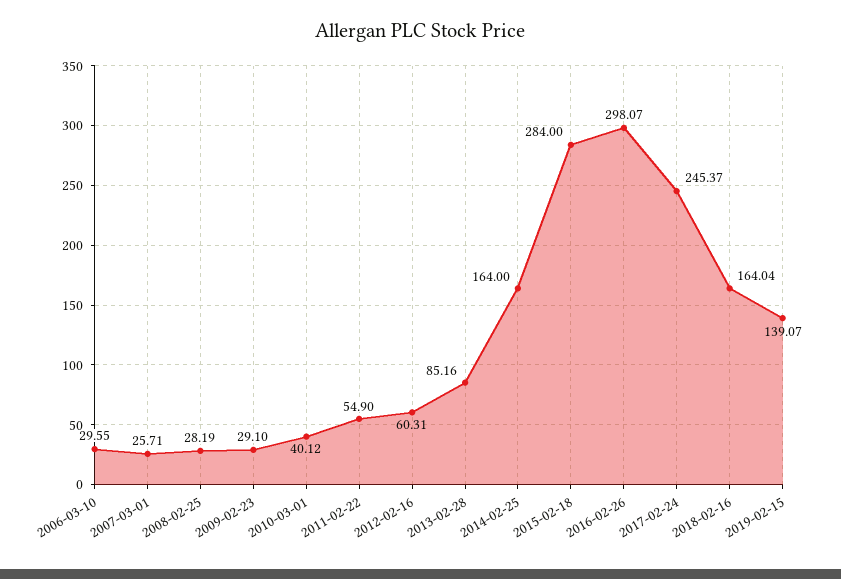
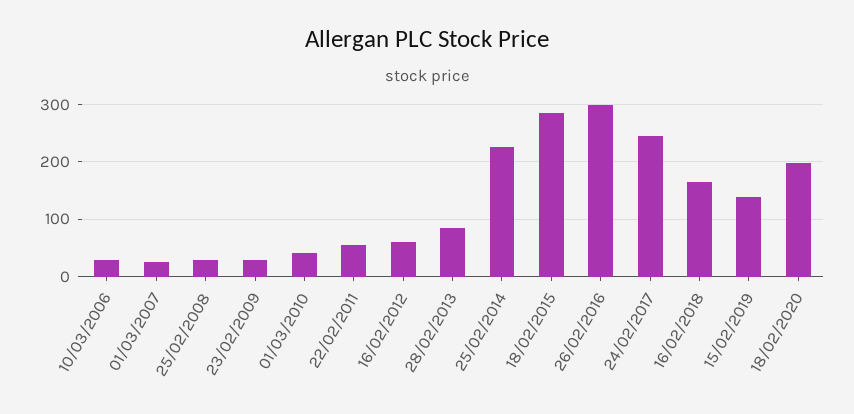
2014-02-25: 164 -> 220
18/02/2020: none -> 200

